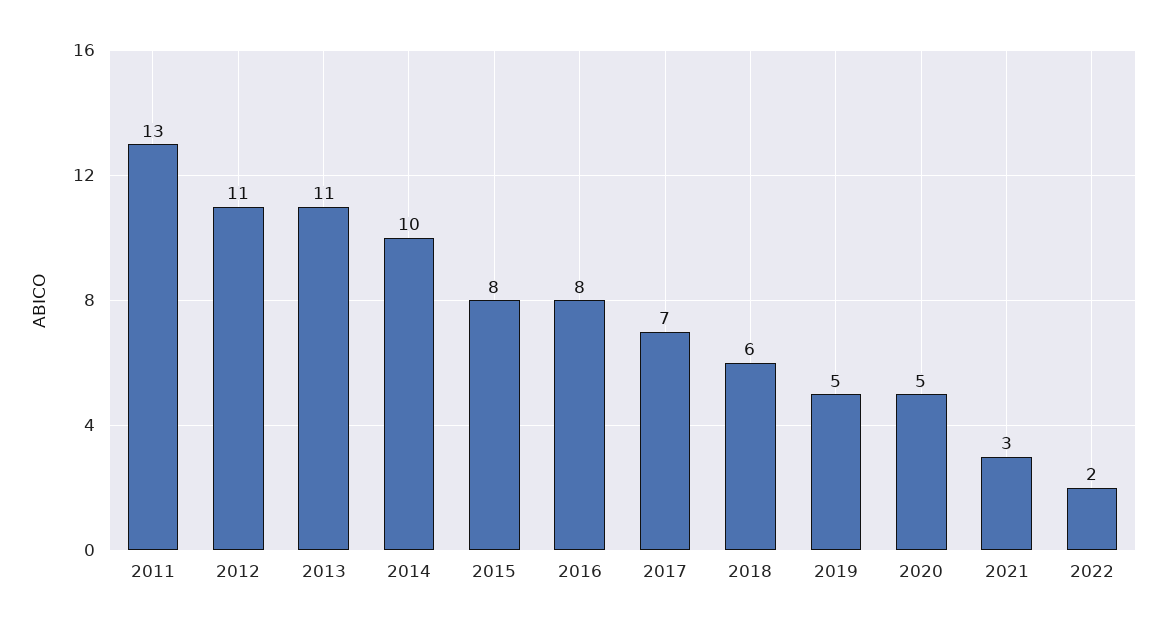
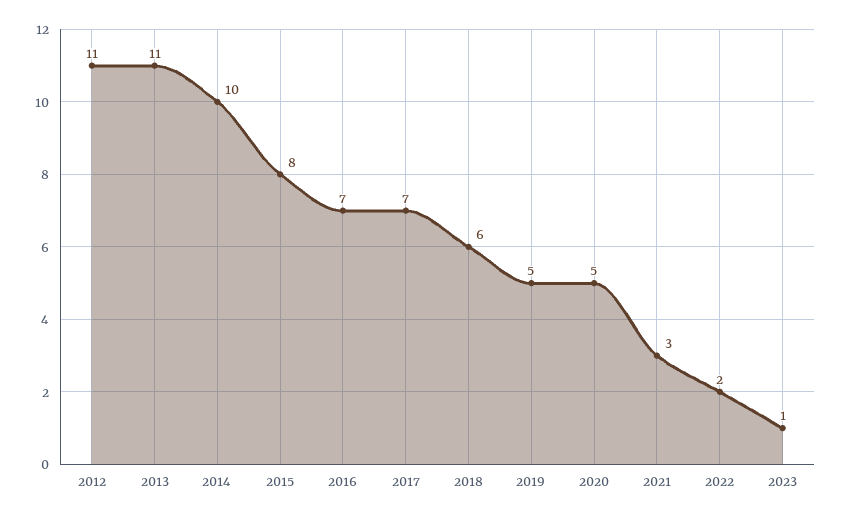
2011: 13 -> none
2016: 8 -> 7
2023: none -> 1

